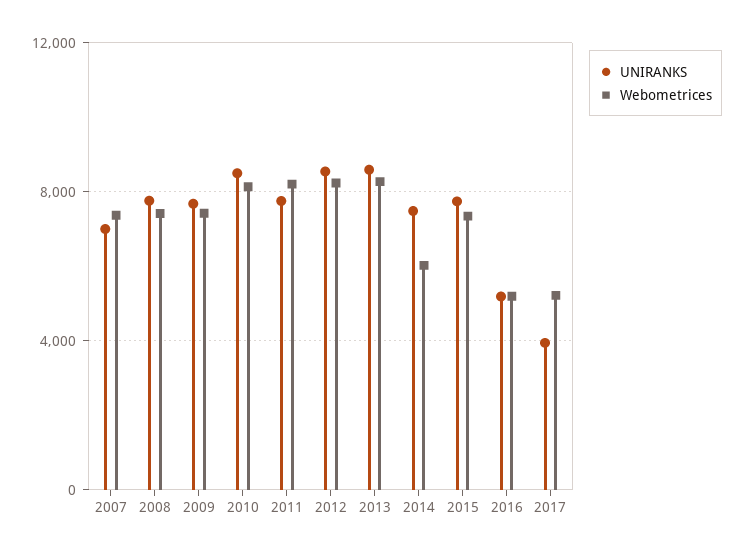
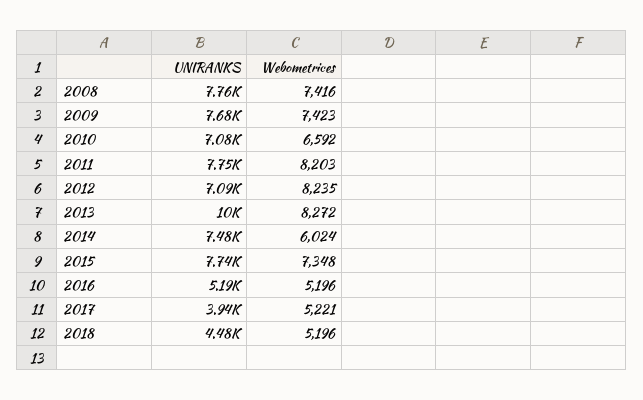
UNIRANKS, 2007: 7000 -> none
Webometrices, 2007: 7500 -> none
UNIRANKS, 2010: 8500 -> 7080
Webometrices, 2010: 8000 -> 6592
UNIRANKS, 2012: 8500 -> 7090
UNIRANKS, 2013: 8500 -> 10000
UNIRANKS, 2018: none -> 4480
Webometrices, 2018: none -> 5196

